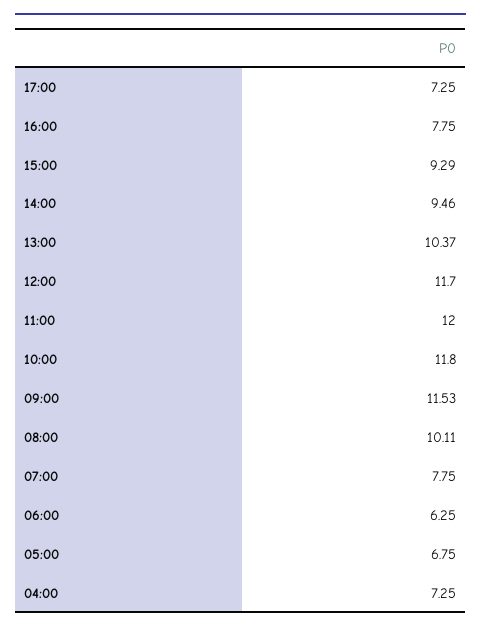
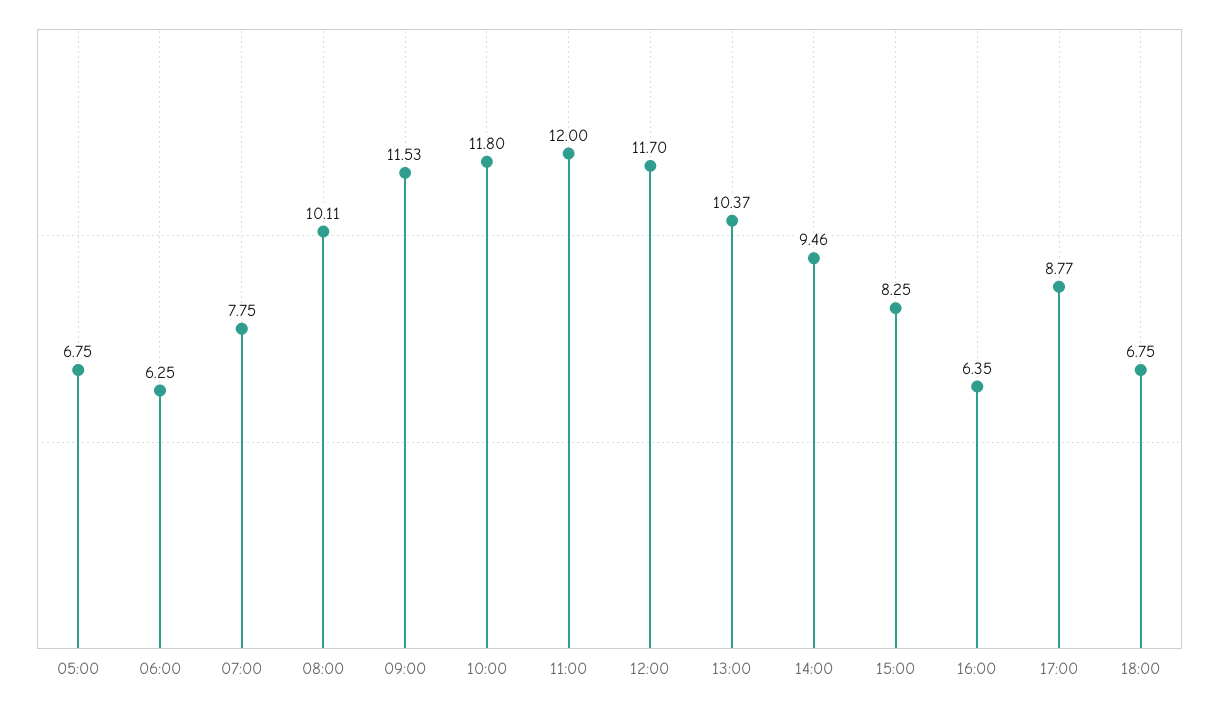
17:00: 7.25 -> 8.77
16:00: 7.75 -> 6.35
15:00: 9.29 -> 8.25
04:00: 7.25 -> none
18:00: none -> 6.75

